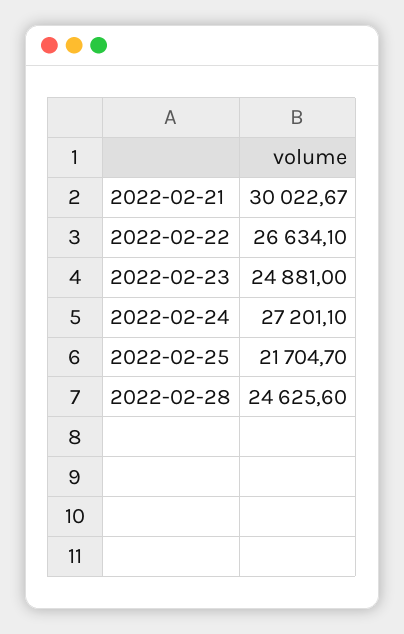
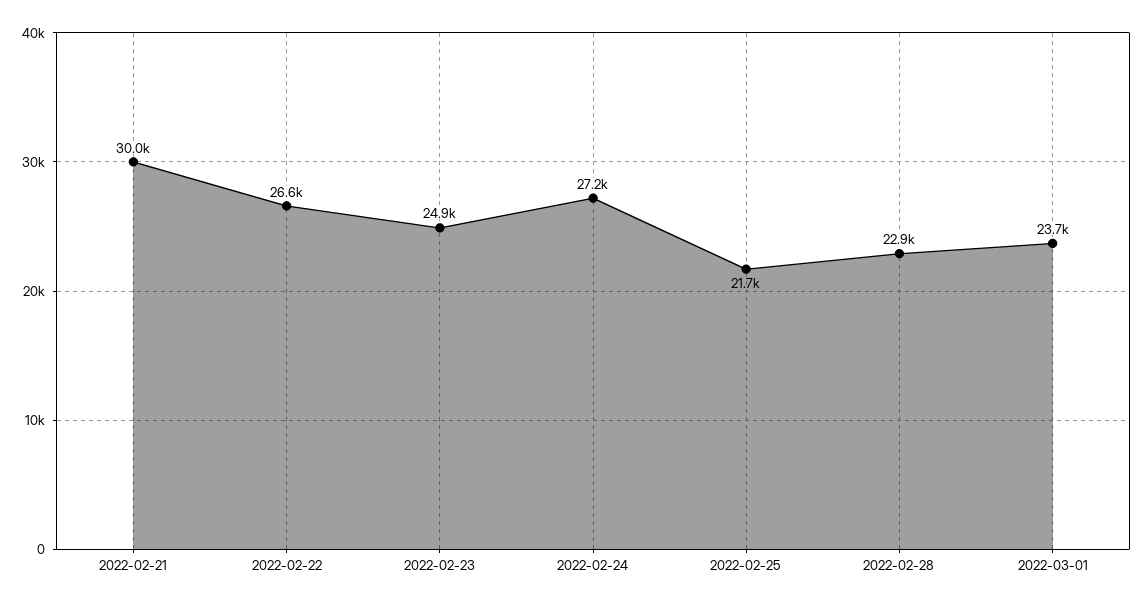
2022-02-28: 24625.6 -> 22900
2022-03-01: none -> 23700

